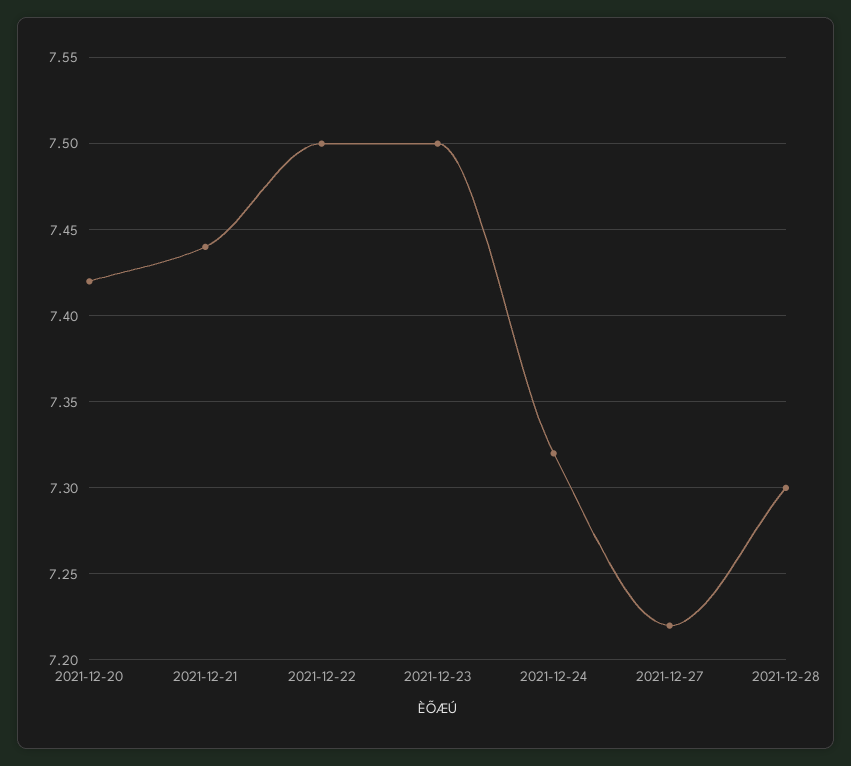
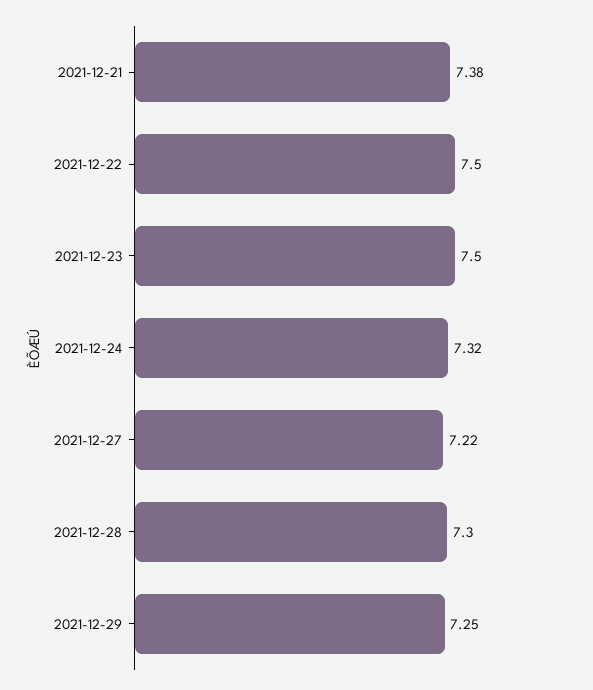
2021-12-20: 7.42 -> none
2021-12-21: 7.44 -> 7.38
2021-12-29: none -> 7.25

